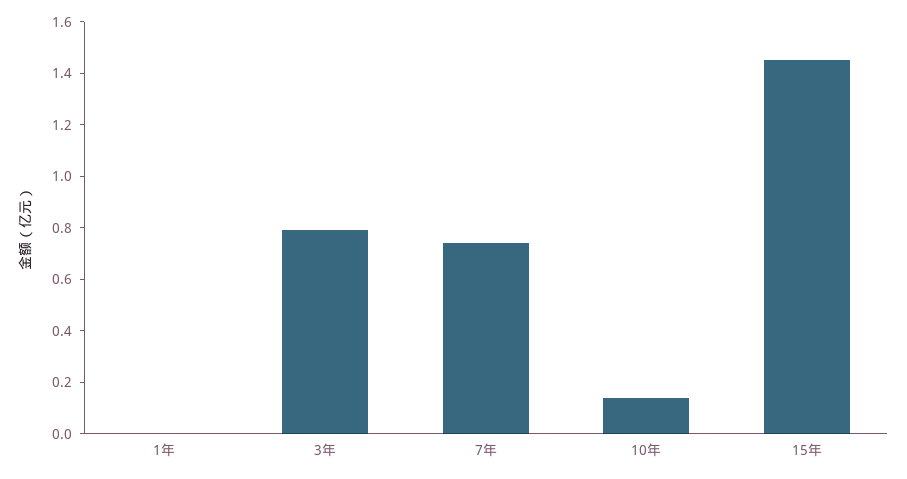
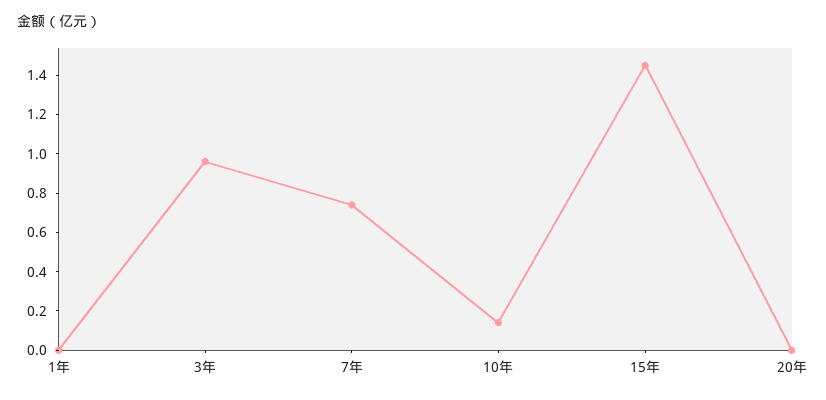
3年: 0.8 -> 0.95
20年: none -> 0

